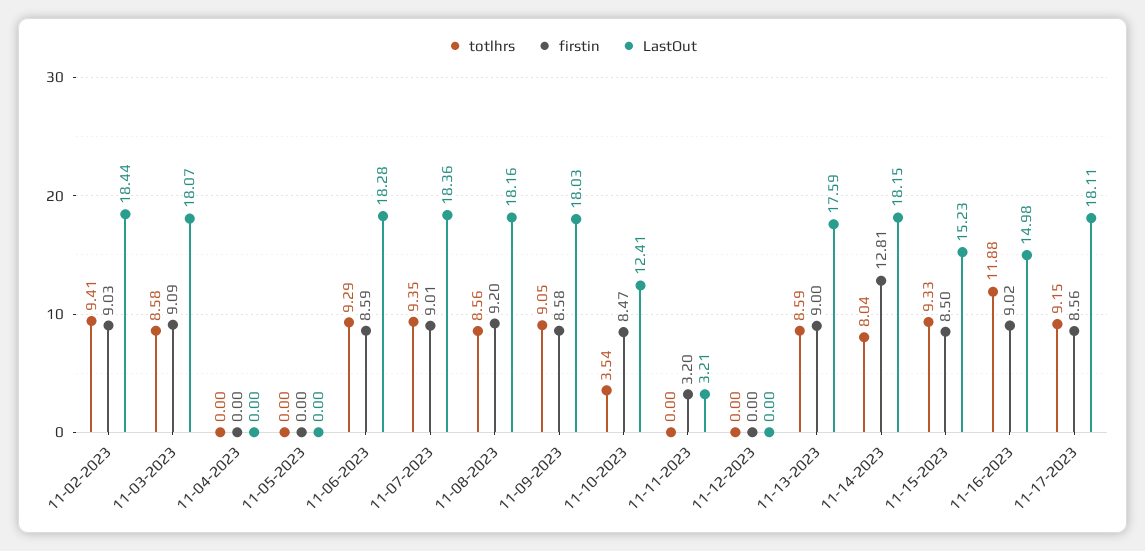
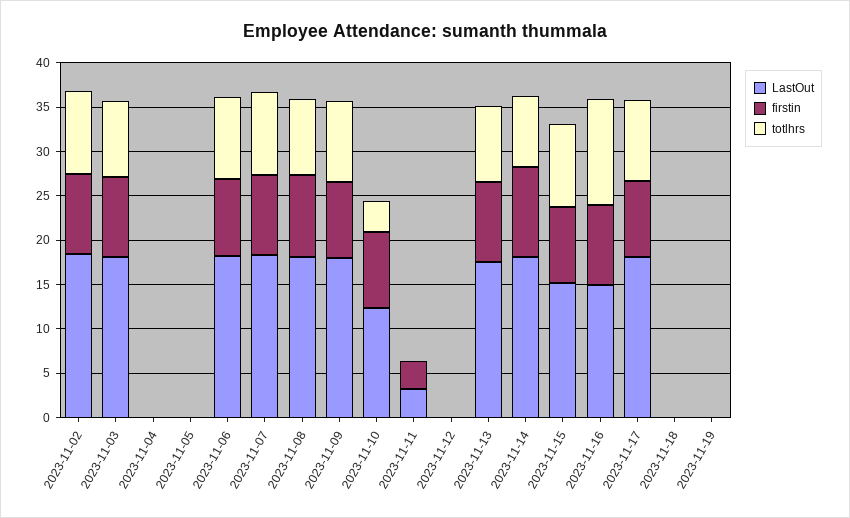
firstin, 11-14-2023: 12.81 -> 10
LastOut, 2023-11-18: none -> 0
firstin, 2023-11-18: none -> 0
totlhrs, 2023-11-18: none -> 0
LastOut, 2023-11-19: none -> 0
firstin, 2023-11-19: none -> 0
totlhrs, 2023-11-19: none -> 0

